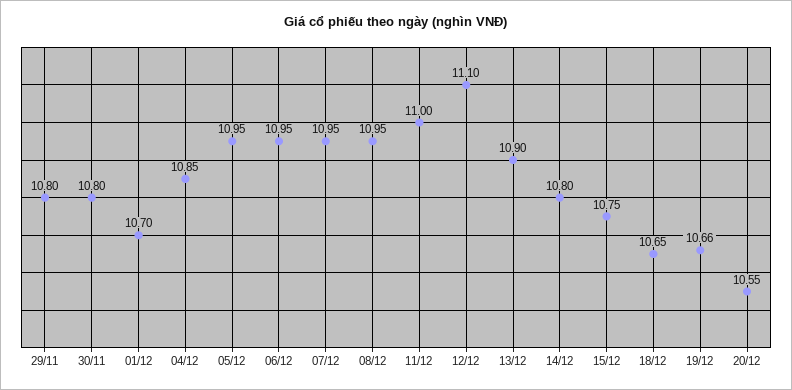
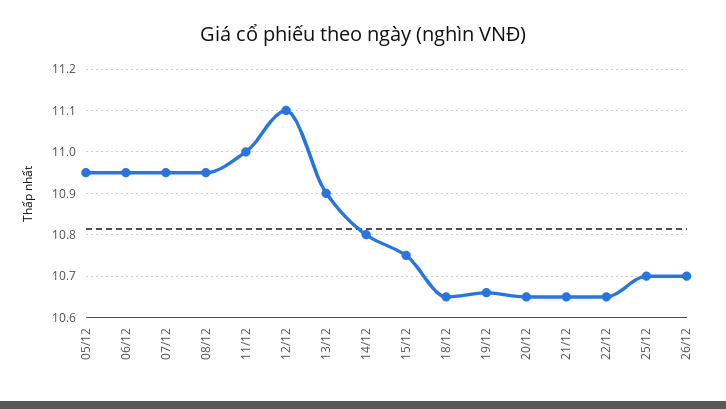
29/11: 10.8 -> none
30/11: 10.8 -> none
01/12: 10.7 -> none
04/12: 10.85 -> none
20/12: 10.55 -> 10.65
21/12: none -> 10.65
22/12: none -> 10.65
25/12: none -> 10.7
26/12: none -> 10.7

